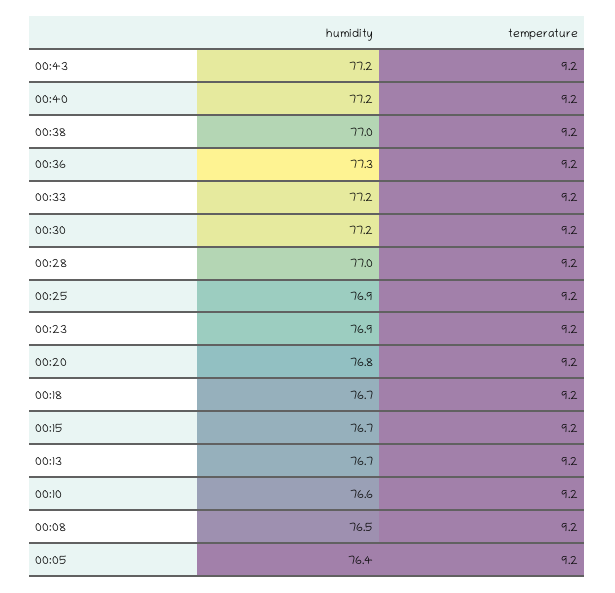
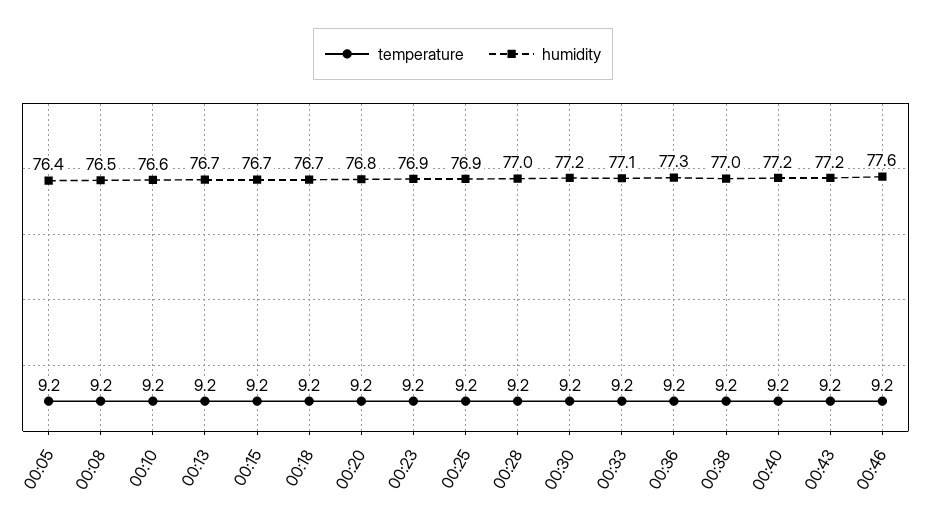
humidity, 00:33: 77.2 -> 77.1
temperature, 00:46: none -> 9.2
humidity, 00:46: none -> 77.6

